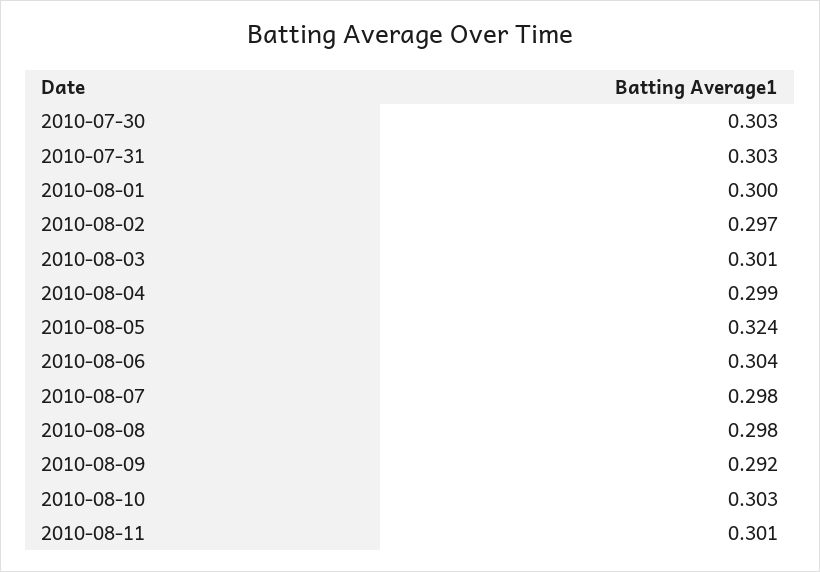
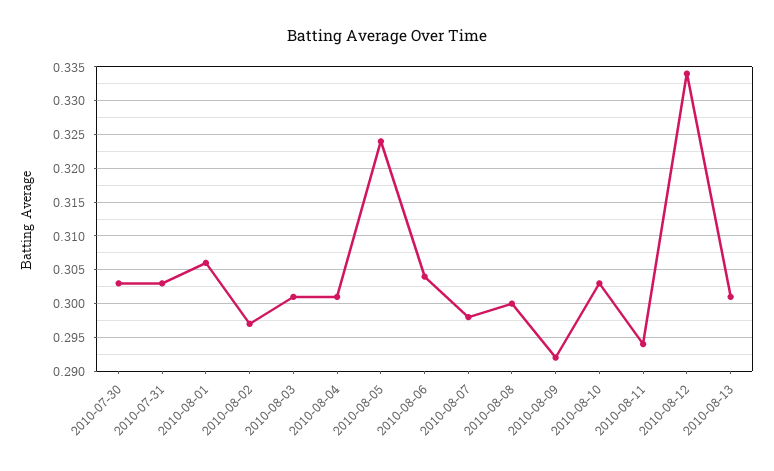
2010-08-01: 0.3 -> 0.306
2010-08-04: 0.299 -> 0.301
2010-08-08: 0.298 -> 0.3
2010-08-11: 0.301 -> 0.294
2010-08-12: none -> 0.334
2010-08-13: none -> 0.301

